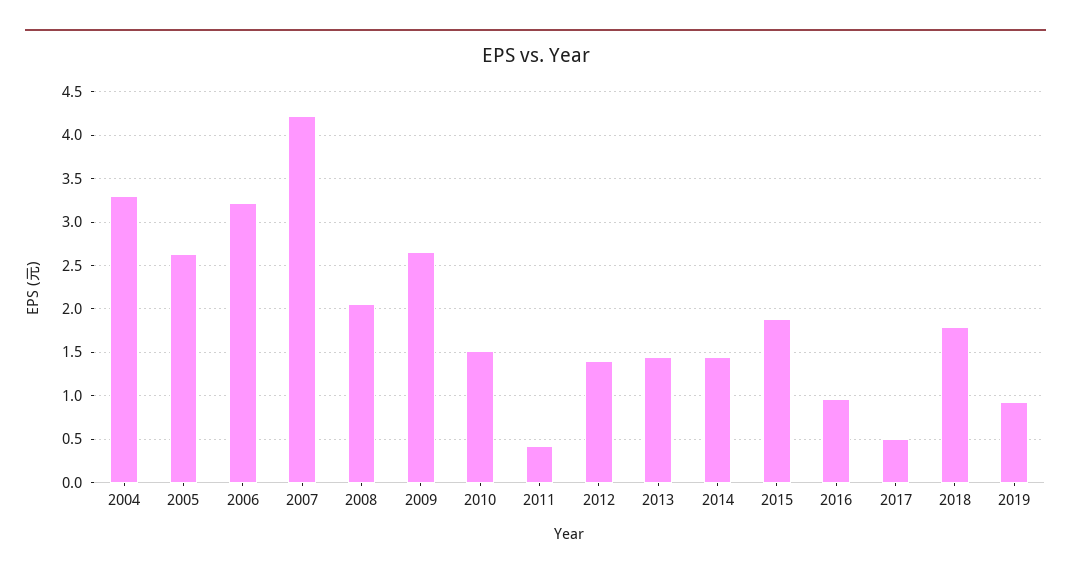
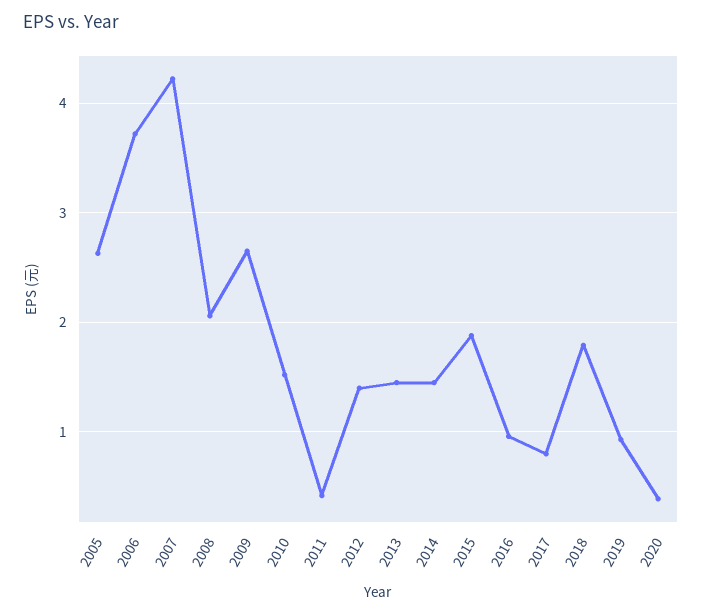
2004: 3.3 -> none
2006: 3.2 -> 3.7
2017: 0.5 -> 0.8
2020: none -> 0.4

